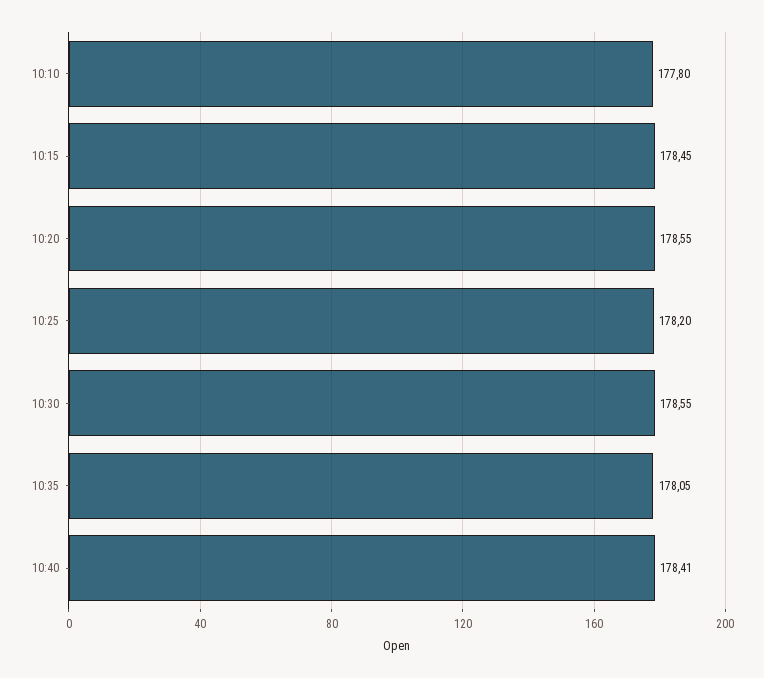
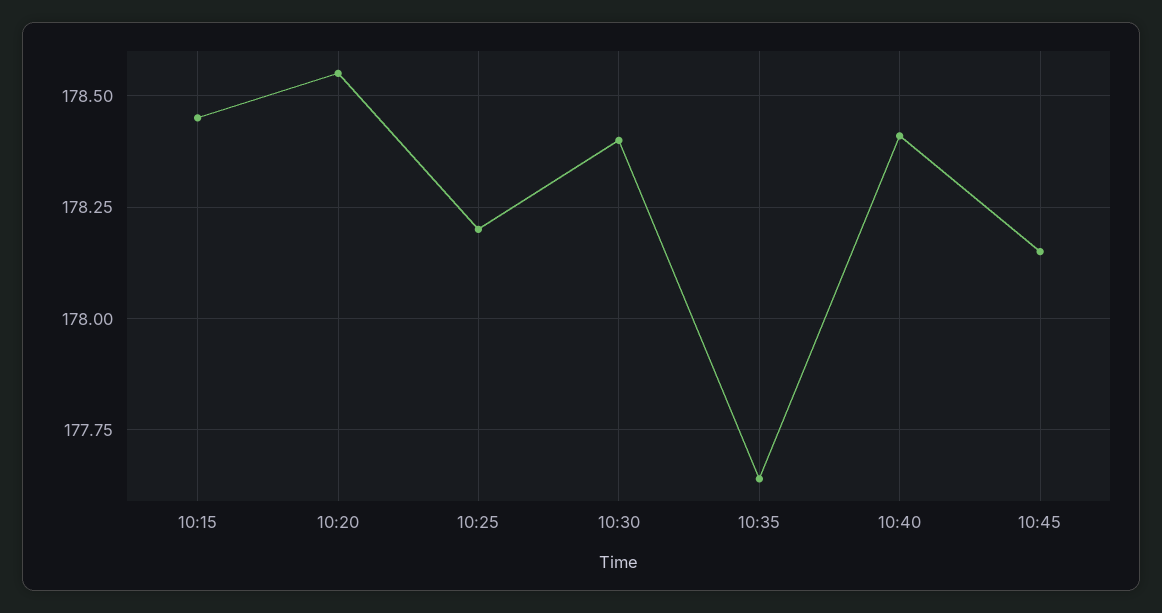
10:10: 177.8 -> none
10:30: 178.55 -> 178.4
10:35: 178.05 -> 177.65
10:45: none -> 178.15

